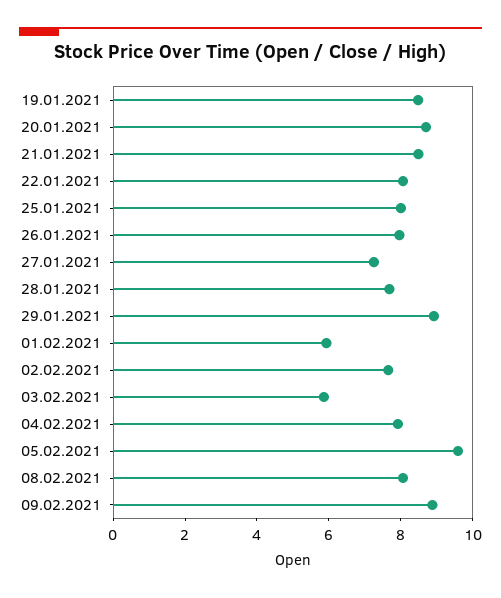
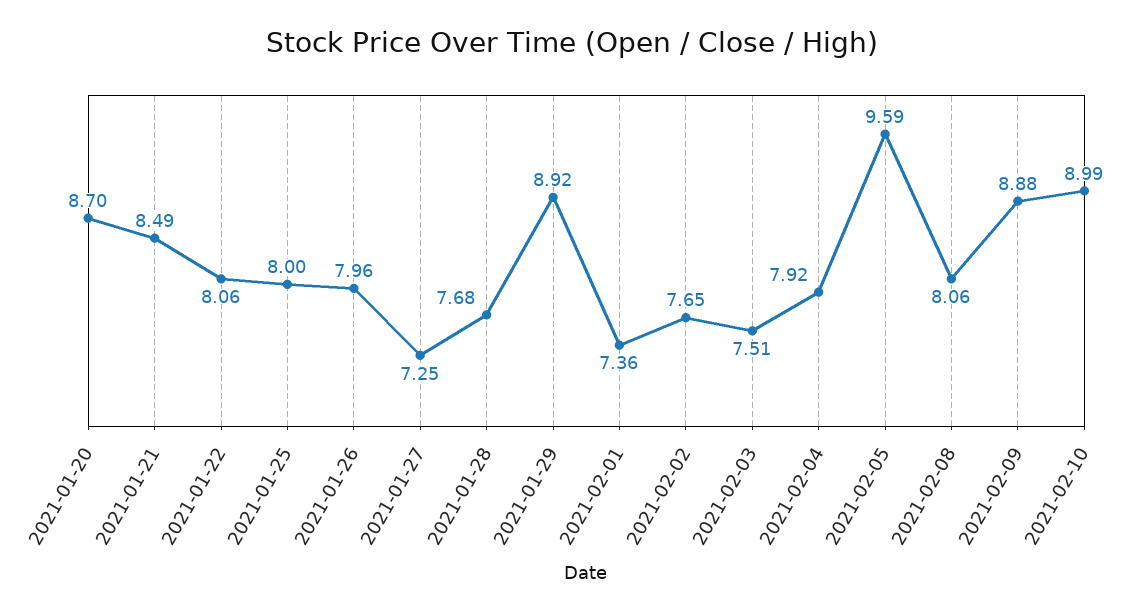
19.01.2021: 8.5 -> none
01.02.2021: 6 -> 7.36
03.02.2021: 6 -> 7.51
2021-02-10: none -> 8.99

